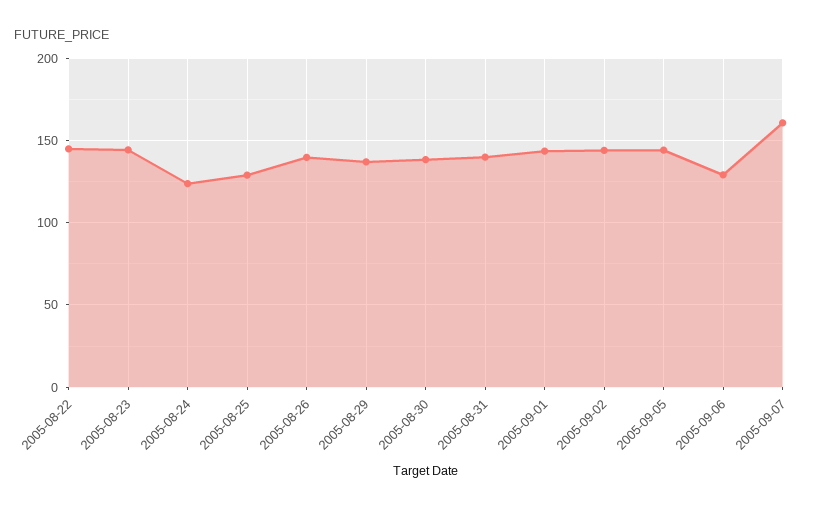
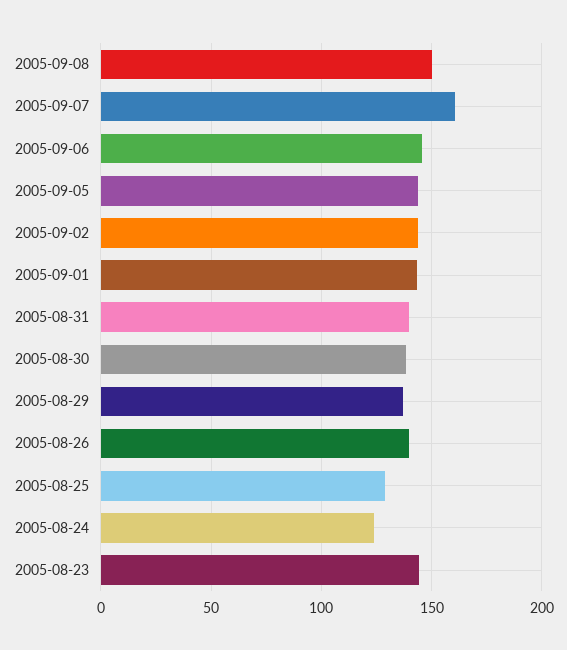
2005-08-22: 145 -> none
2005-09-06: 130 -> 145
2005-09-08: none -> 150

